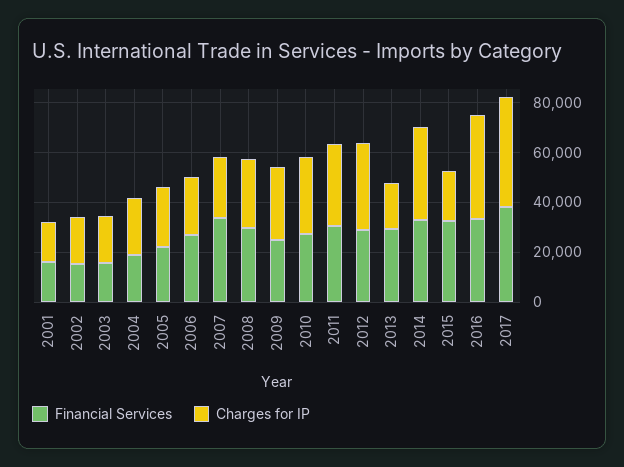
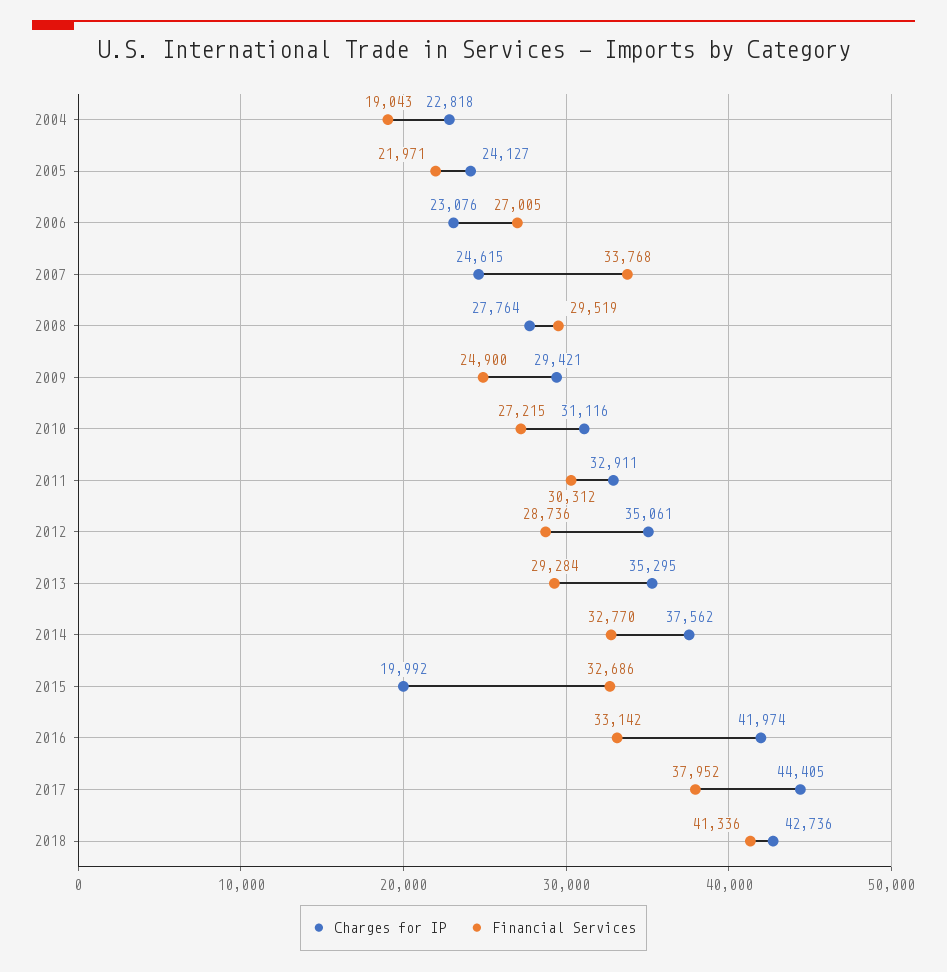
Financial Services, 2001: 15000 -> none
Charges for IP, 2001: 15000 -> none
Financial Services, 2002: 15000 -> none
Charges for IP, 2002: 20000 -> none
Financial Services, 2003: 15000 -> none
Charges for IP, 2003: 20000 -> none
Charges for IP, 2013: 20000 -> 35295
Charges for IP, 2018: none -> 42736
Financial Services, 2018: none -> 41336

